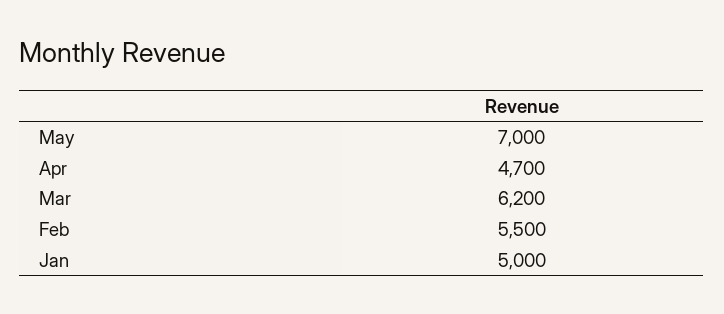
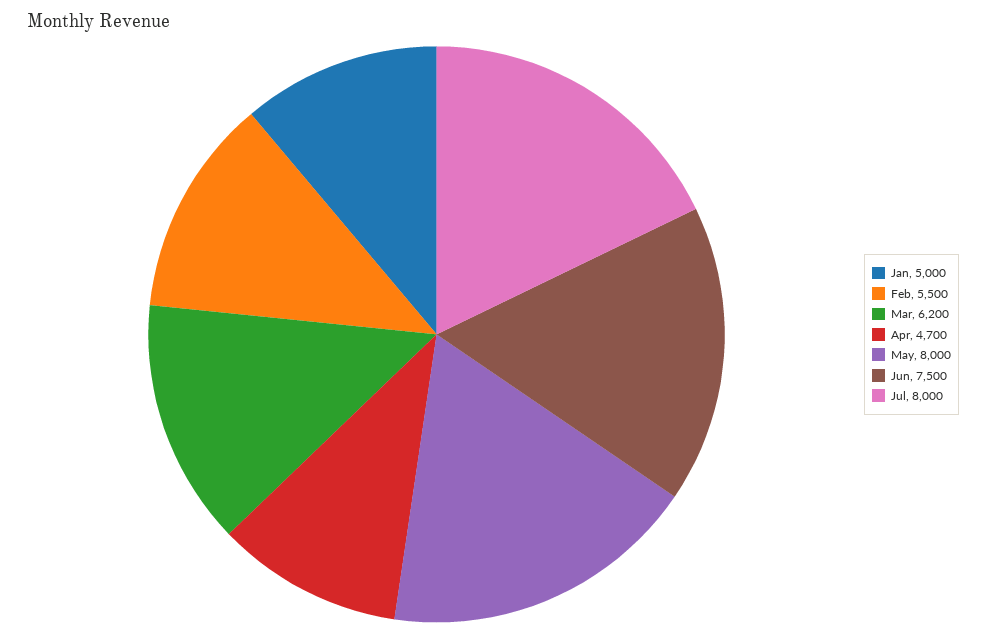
May: 7000 -> 8000
Jun: none -> 7500
Jul: none -> 8000

